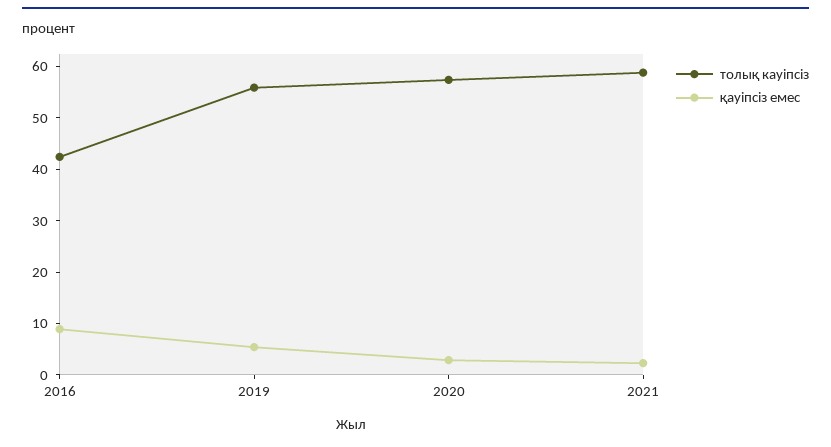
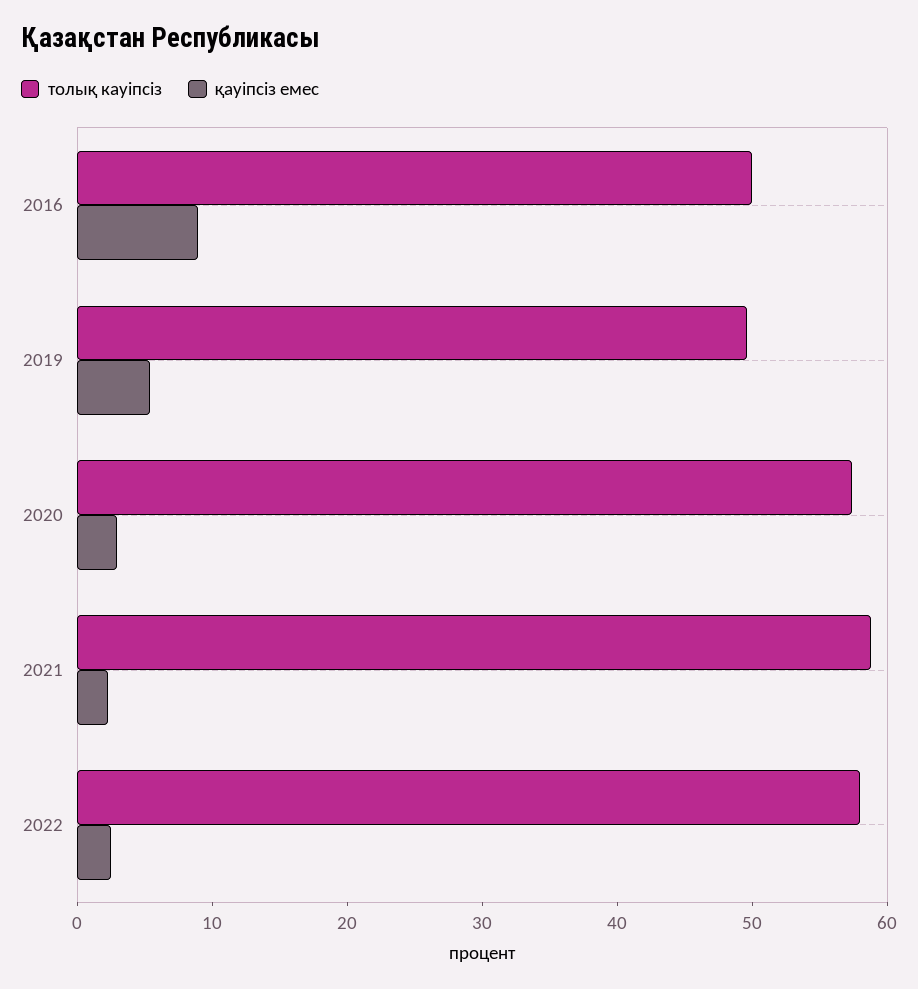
толық кауіпсіз, 2016: 42 -> 50
толық кауіпсіз, 2019: 56 -> 50
толық кауіпсіз, 2022: none -> 58
қауіпсіз емес, 2022: none -> 2

